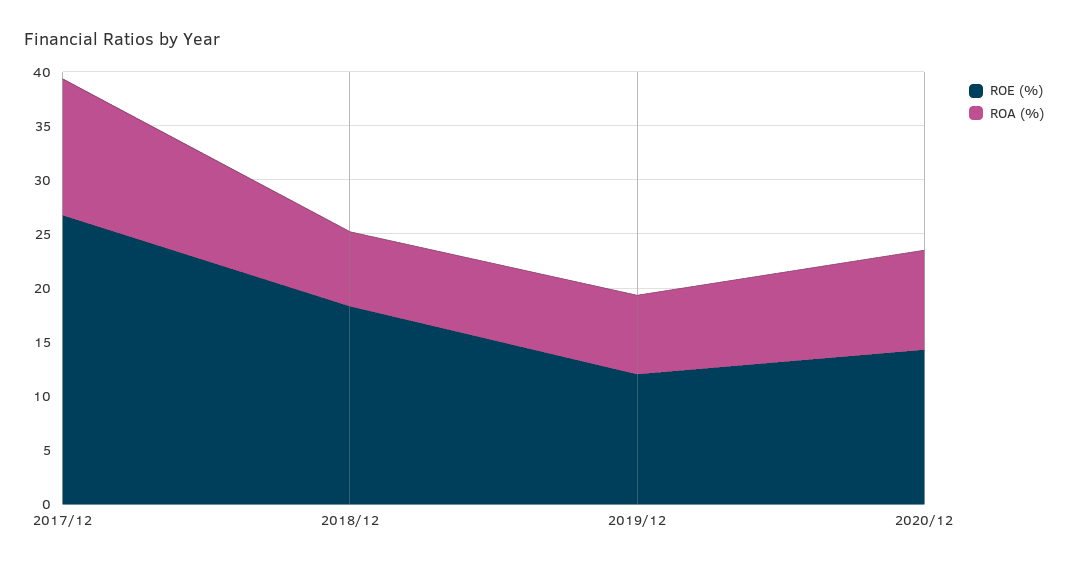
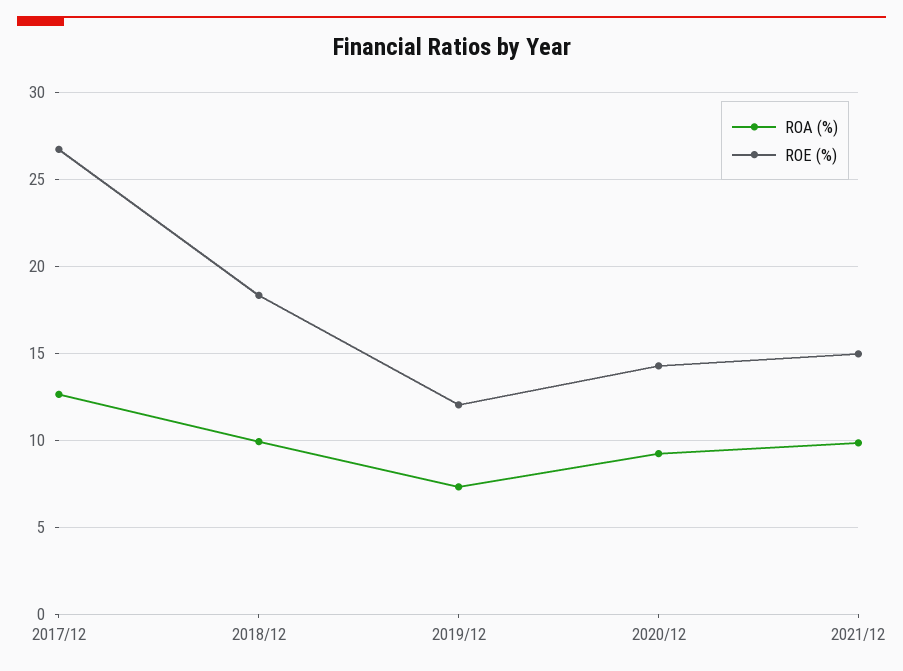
ROA (%), 2018/12: 7 -> 10
ROA (%), 2021/12: none -> 10
ROE (%), 2021/12: none -> 15

